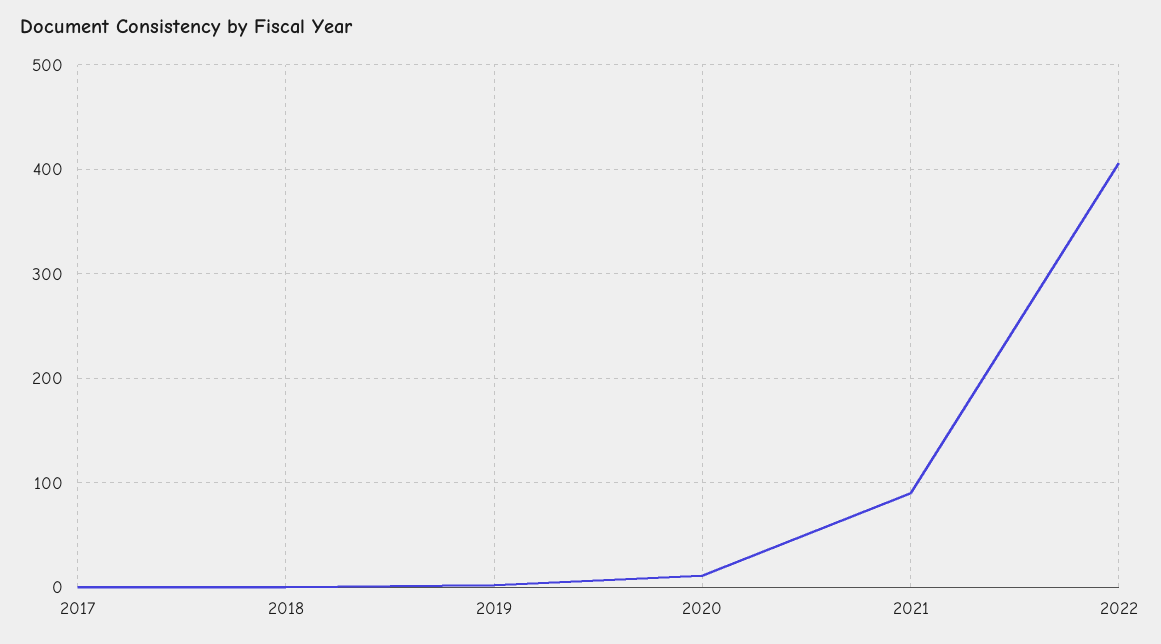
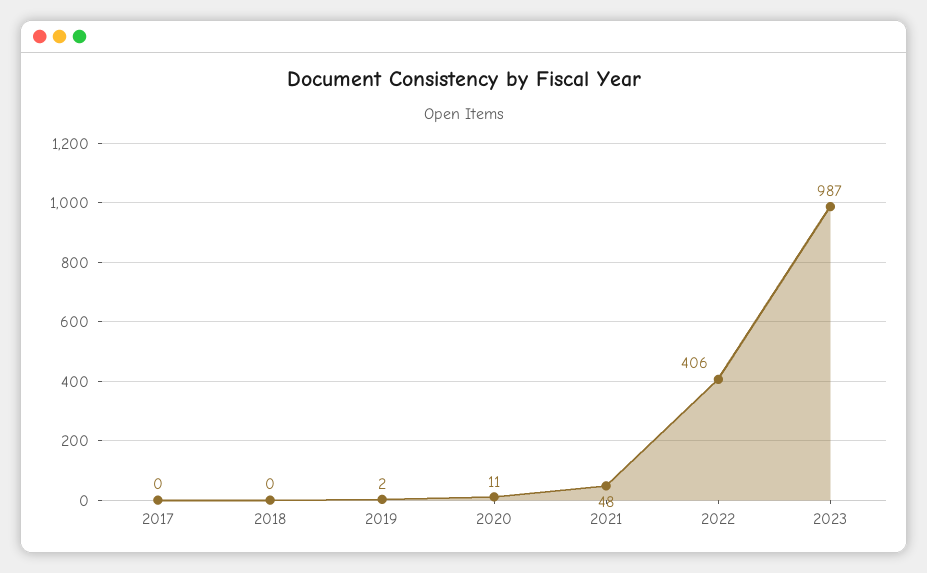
2021: 90 -> 48
2023: none -> 987

